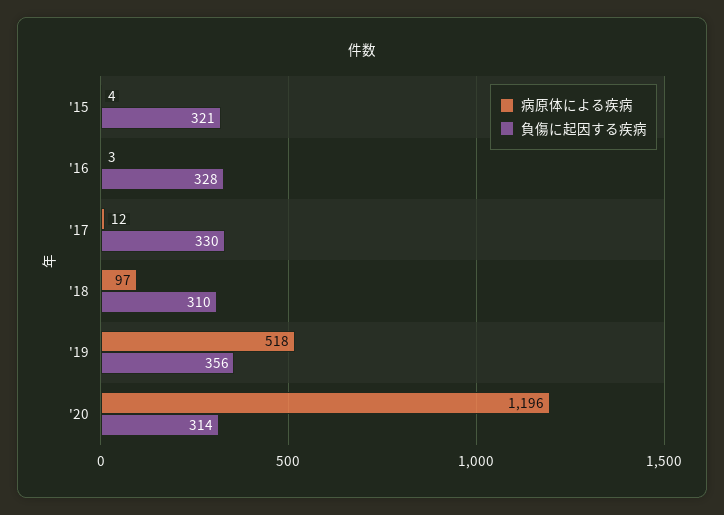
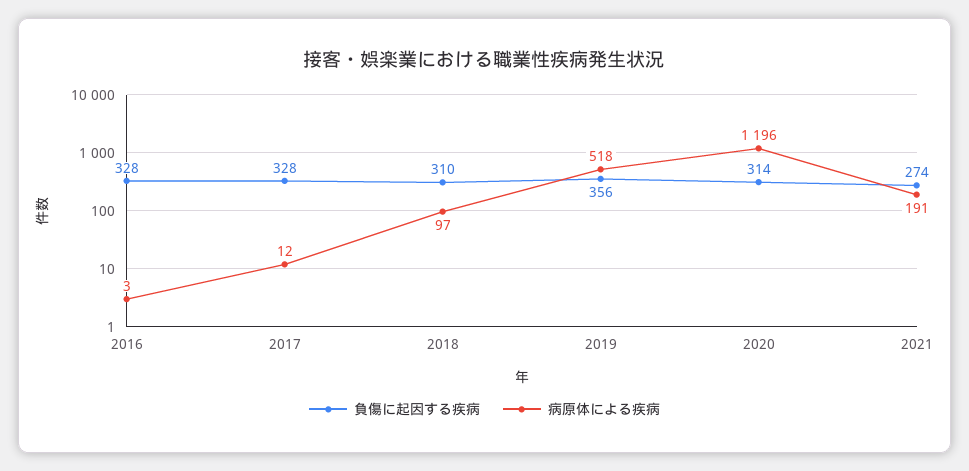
病原体による疾病, '15: 4 -> none
負傷に起因する疾病, '15: 321 -> none
負傷に起因する疾病, '17: 330 -> 328
負傷に起因する疾病, 2021: none -> 274
病原体による疾病, 2021: none -> 191

